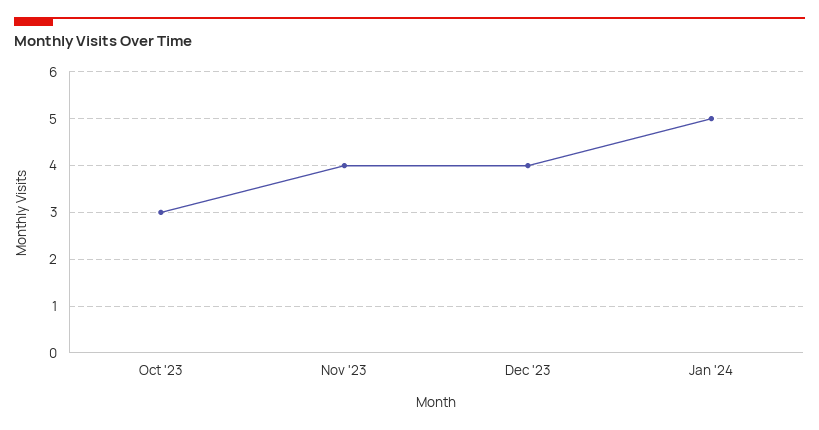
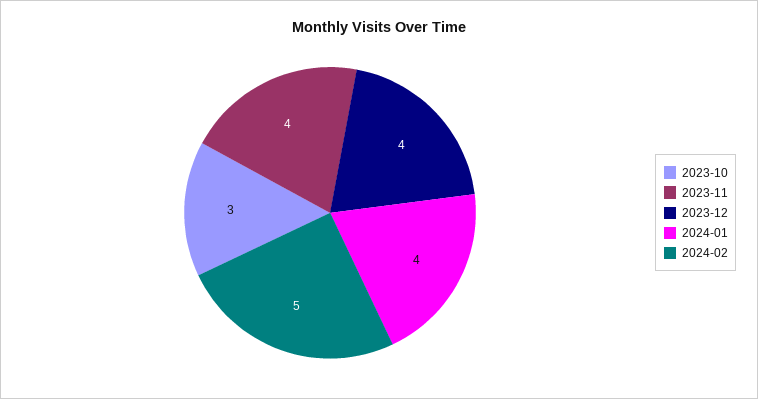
Jan '24: 5 -> 4
2024-02: none -> 5

